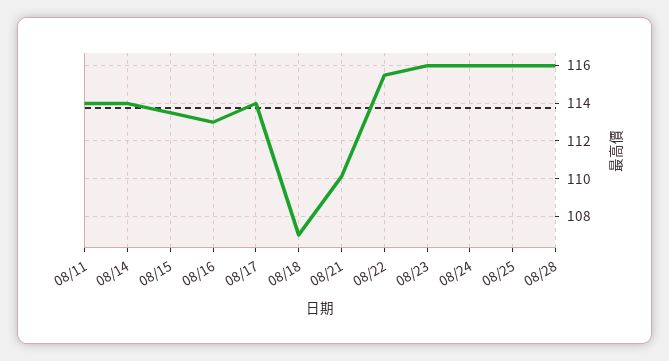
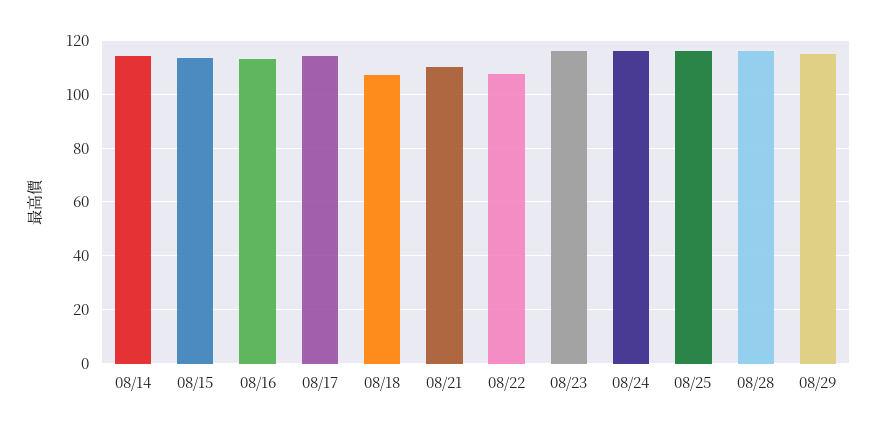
08/11: 114 -> none
08/22: 115.5 -> 107.5
08/29: none -> 115

